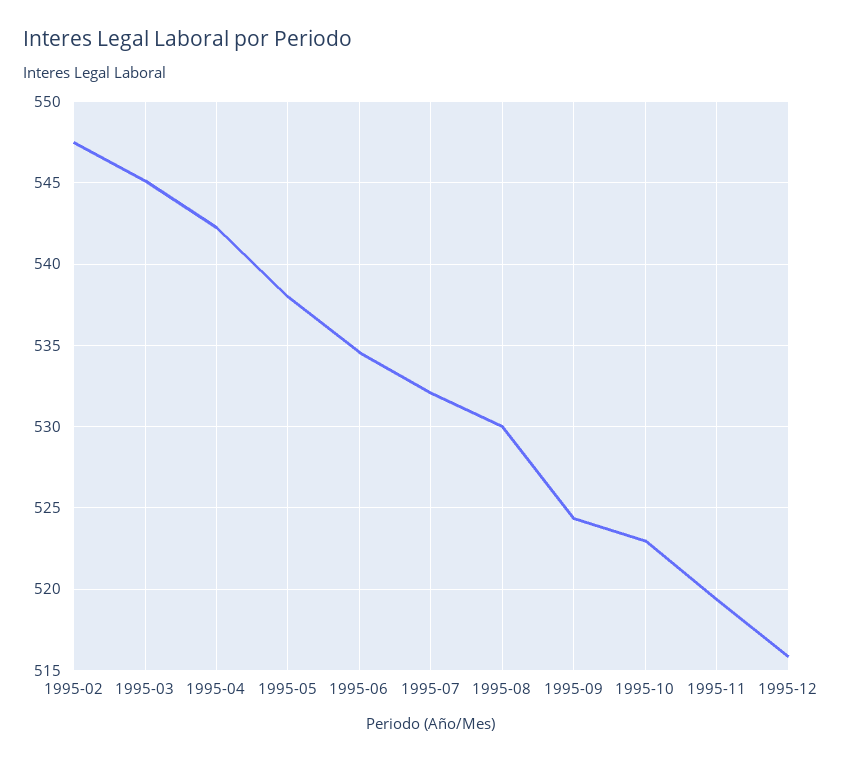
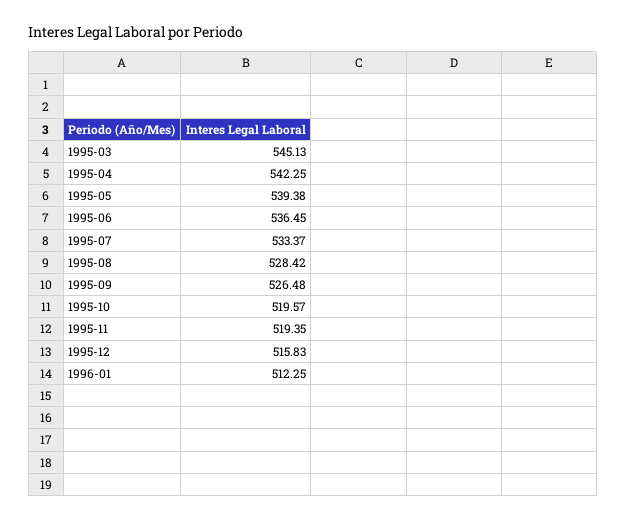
1995-02: 547.5 -> none
1995-05: 538 -> 539.38
1995-06: 534.5 -> 536.45
1995-07: 532 -> 533.37
1995-08: 530 -> 528.42
1995-09: 524.5 -> 526.48
1995-10: 523 -> 519.57
1996-01: none -> 512.25

